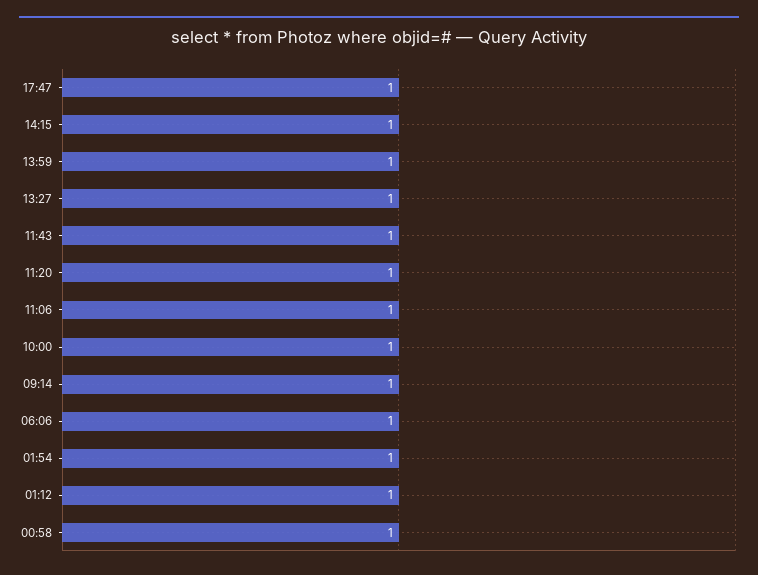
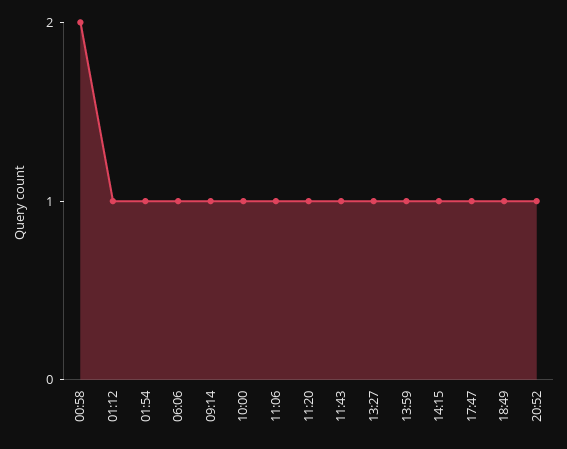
00:58: 1 -> 2
18:49: none -> 1
20:52: none -> 1

